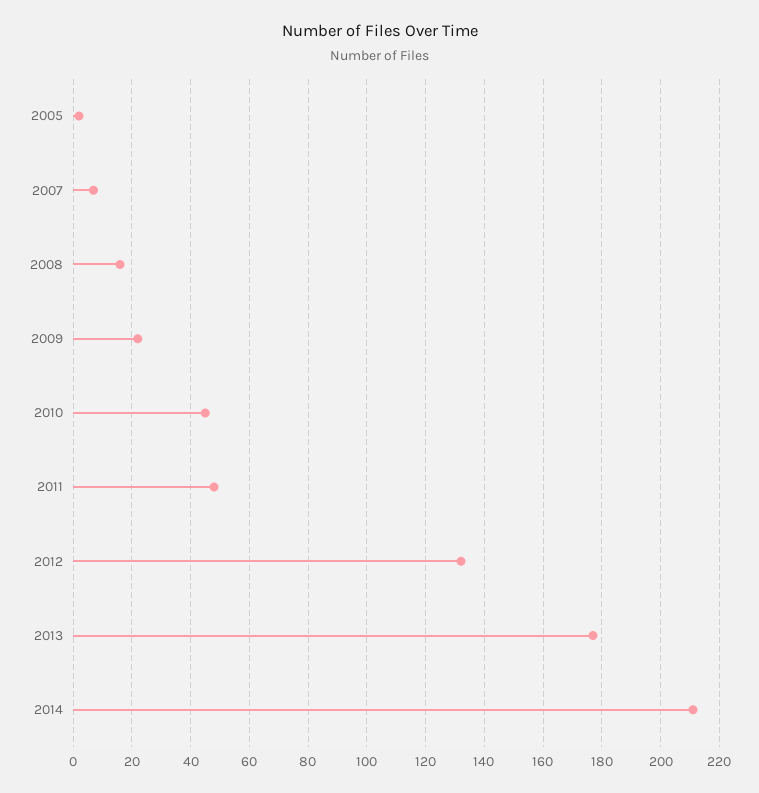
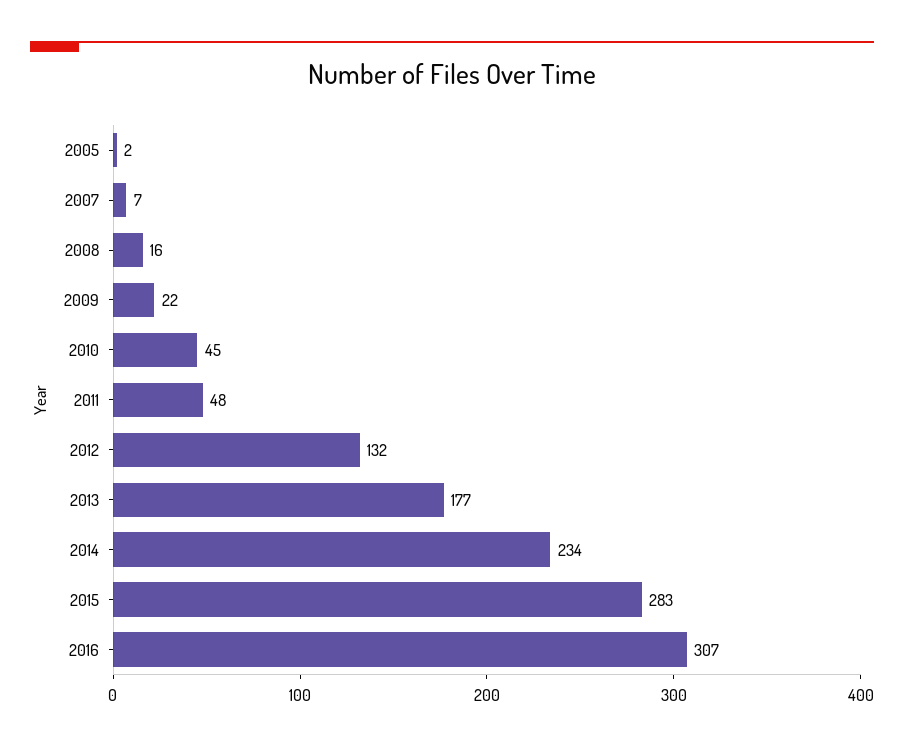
2014: 210 -> 234
2015: none -> 283
2016: none -> 307

